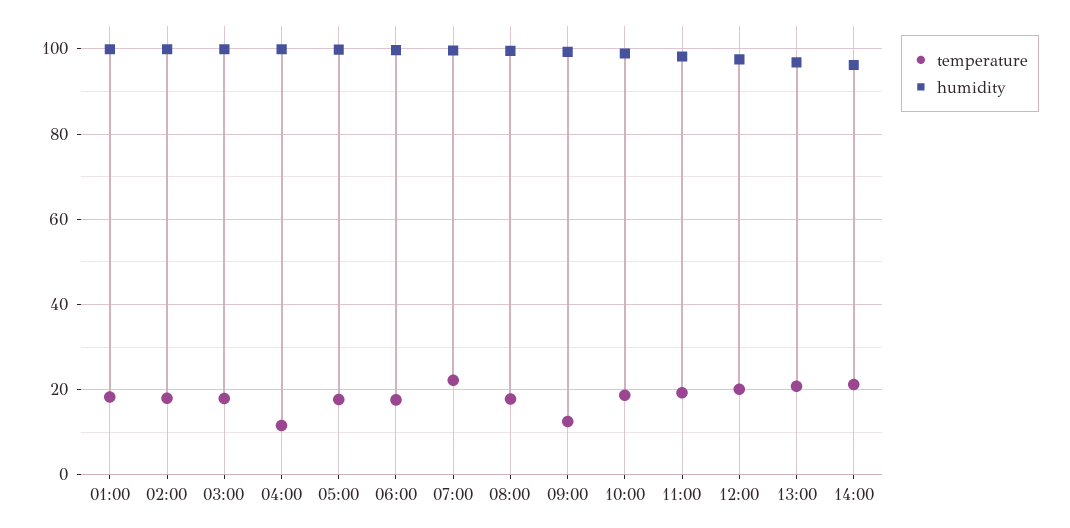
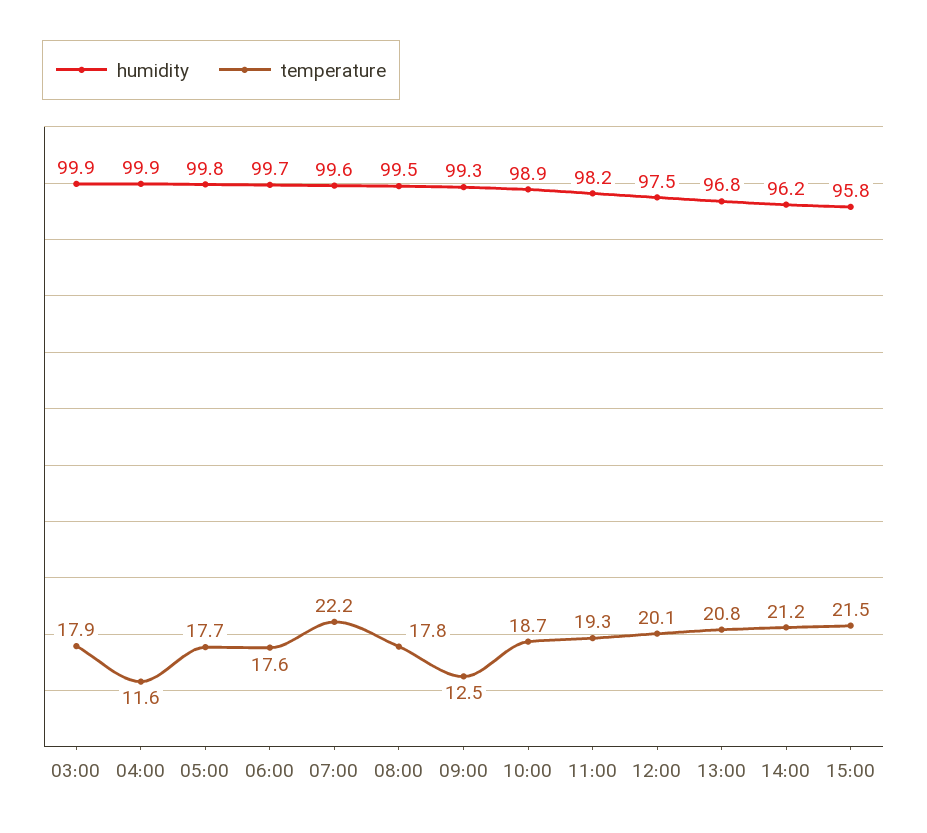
temperature, 01:00: 18 -> none
humidity, 01:00: 100 -> none
temperature, 02:00: 18 -> none
humidity, 02:00: 100 -> none
humidity, 15:00: none -> 95.8
temperature, 15:00: none -> 21.5

